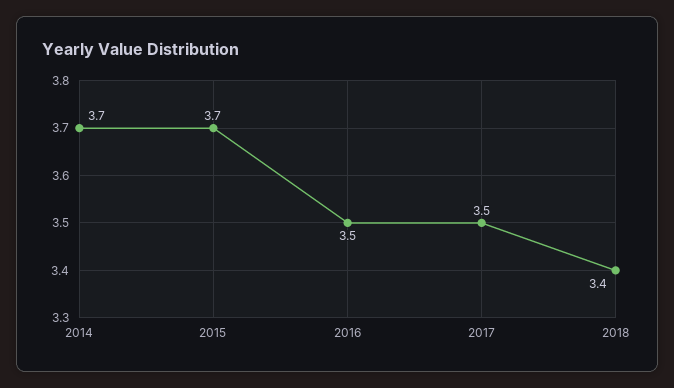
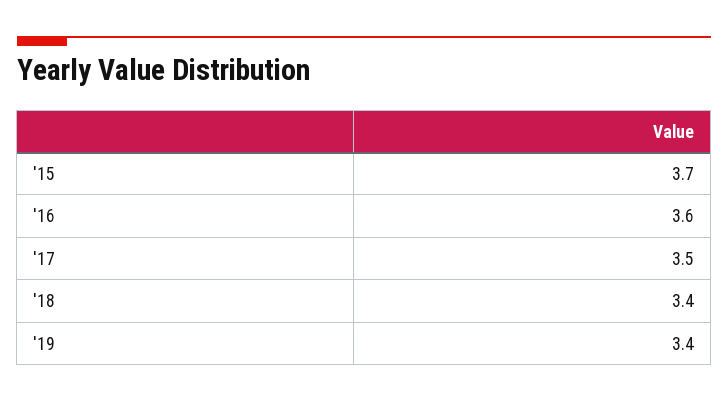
2014: 3.7 -> none
2016: 3.5 -> 3.6
'19: none -> 3.4

